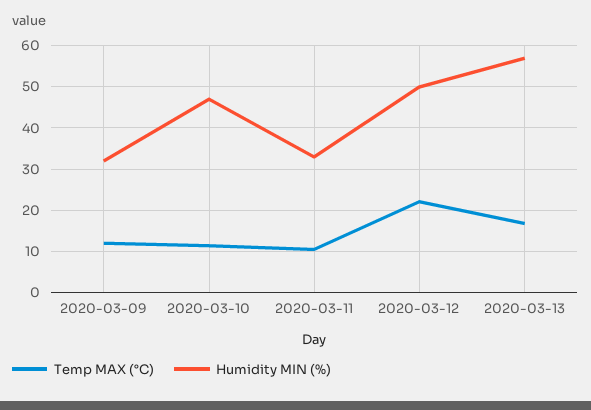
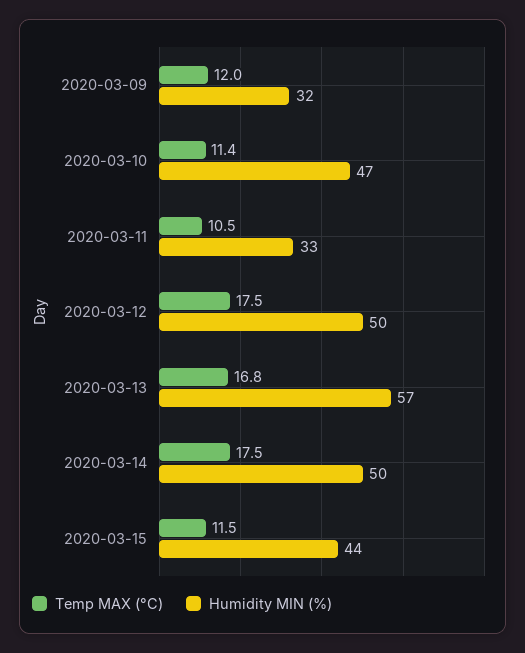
Temp MAX (°C), 2020-03-12: 22 -> 17.5
Temp MAX (°C), 2020-03-14: none -> 17.5
Humidity MIN (%), 2020-03-14: none -> 50
Temp MAX (°C), 2020-03-15: none -> 11.5
Humidity MIN (%), 2020-03-15: none -> 44

